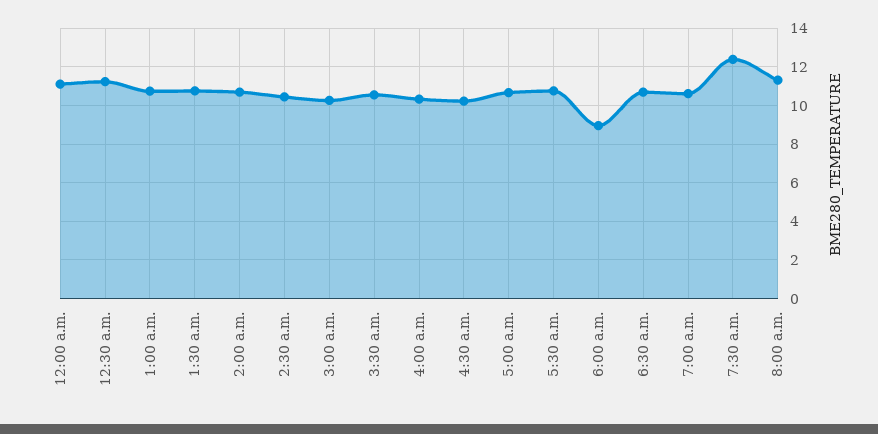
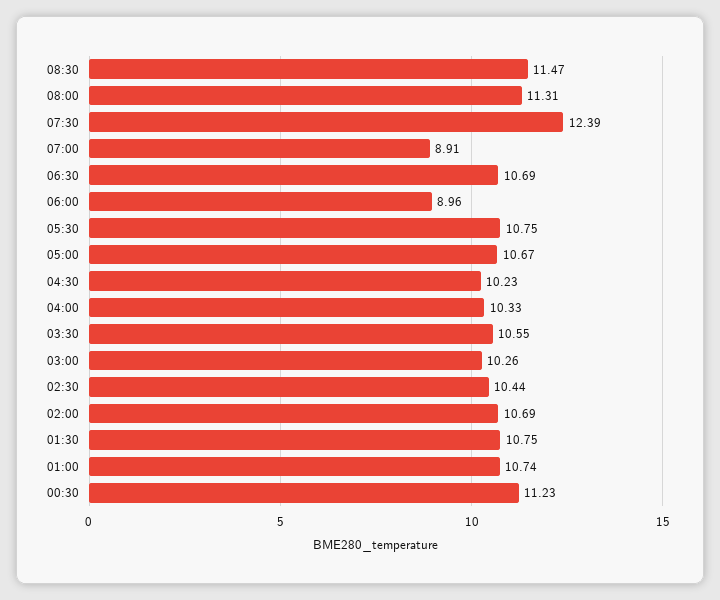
12:00 a.m.: 11 -> none
7:00 a.m.: 10.5 -> 8.91
08:30: none -> 11.47

